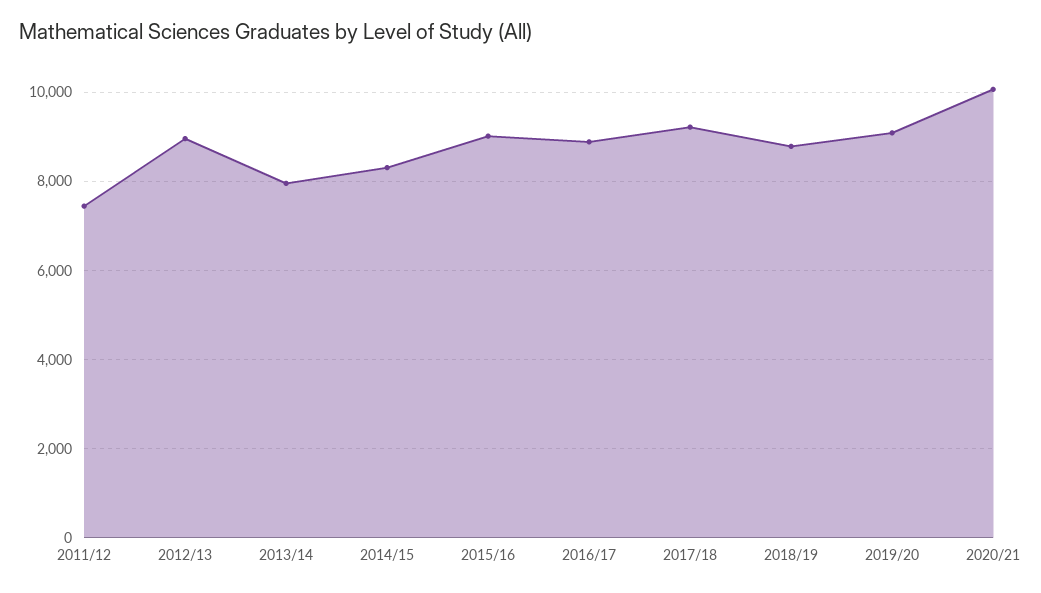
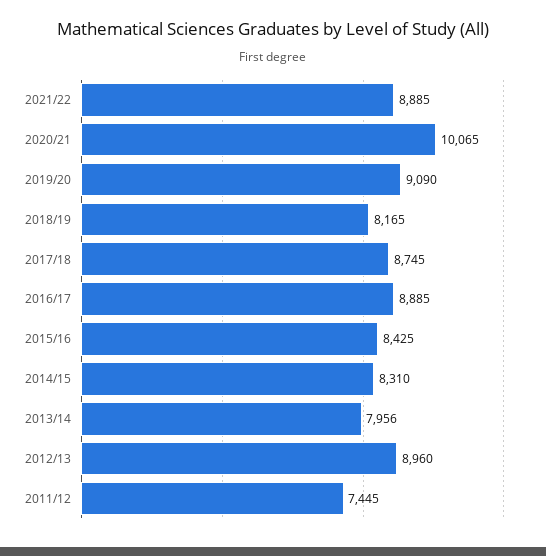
2015/16: 9000 -> 8425
2017/18: 9200 -> 8745
2018/19: 8800 -> 8165
2021/22: none -> 8885

